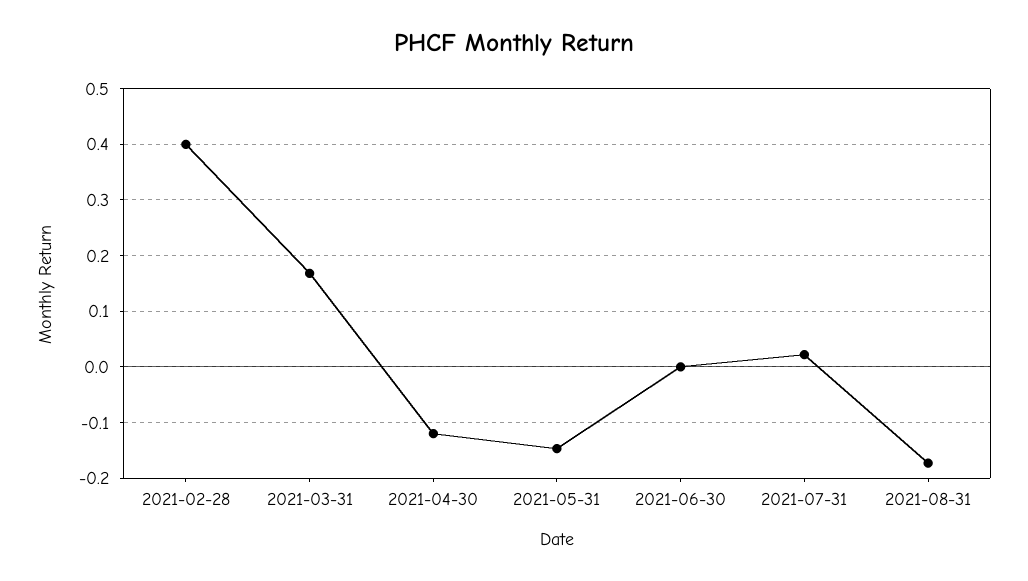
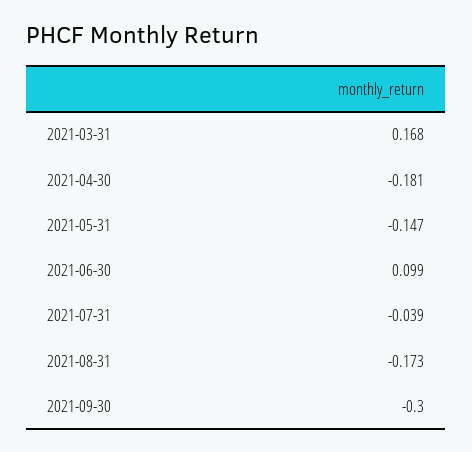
2021-02-28: 0.4 -> none
2021-04-30: -0.12 -> -0.181
2021-06-30: 0 -> 0.099
2021-07-31: 0.02 -> -0.039
2021-09-30: none -> -0.3

